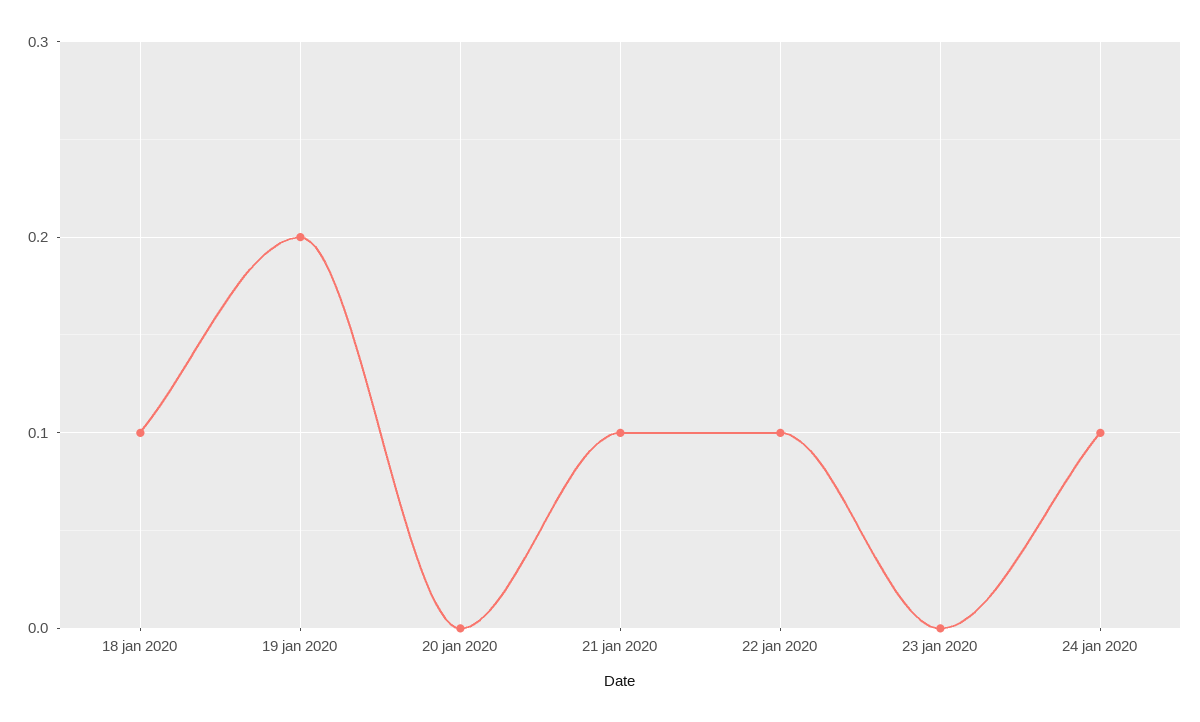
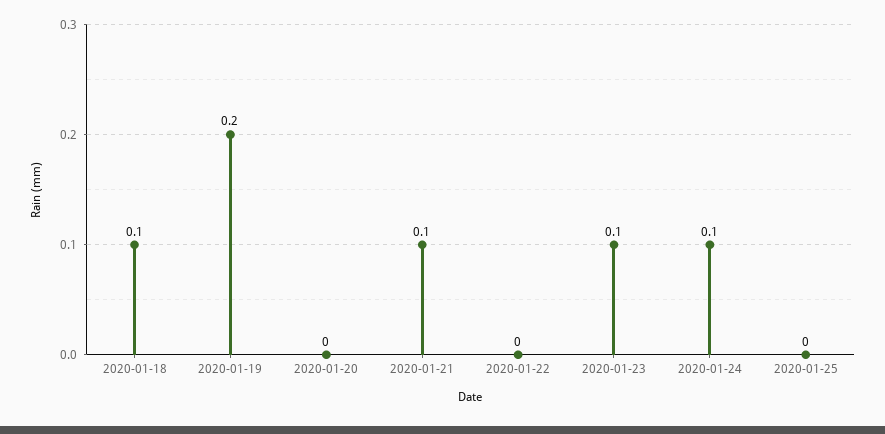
22 jan 2020: 0.1 -> 0
23 jan 2020: 0 -> 0.1
2020-01-25: none -> 0

